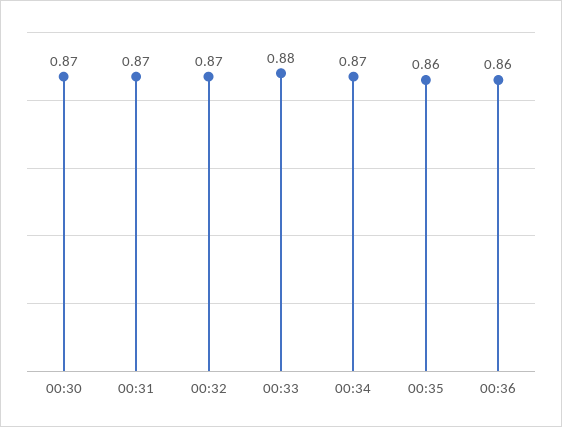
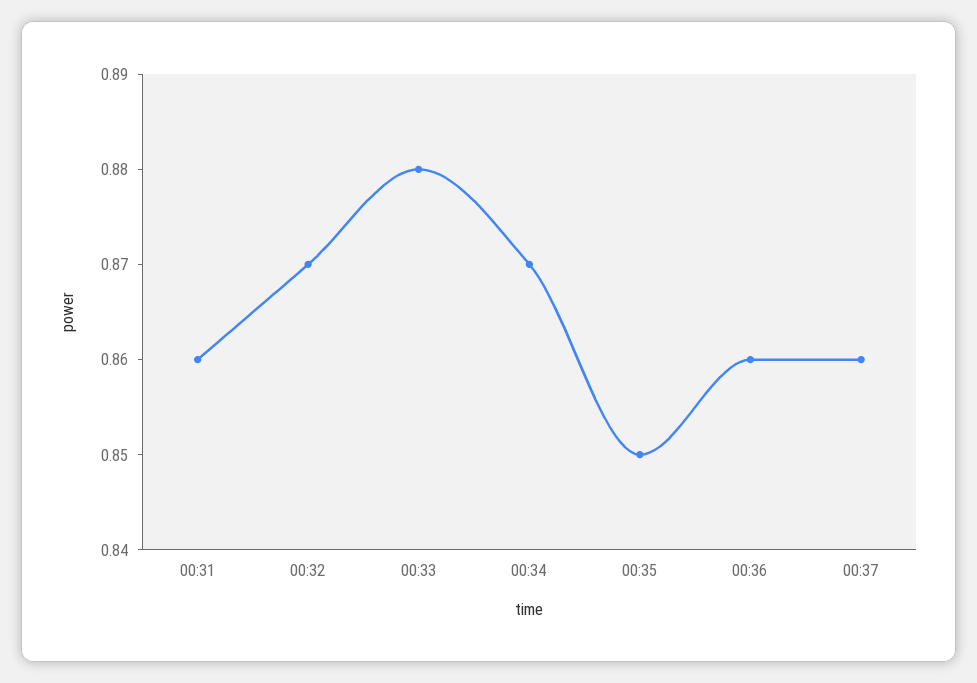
00:30: 0.87 -> none
00:31: 0.87 -> 0.86
00:35: 0.86 -> 0.85
00:37: none -> 0.86

